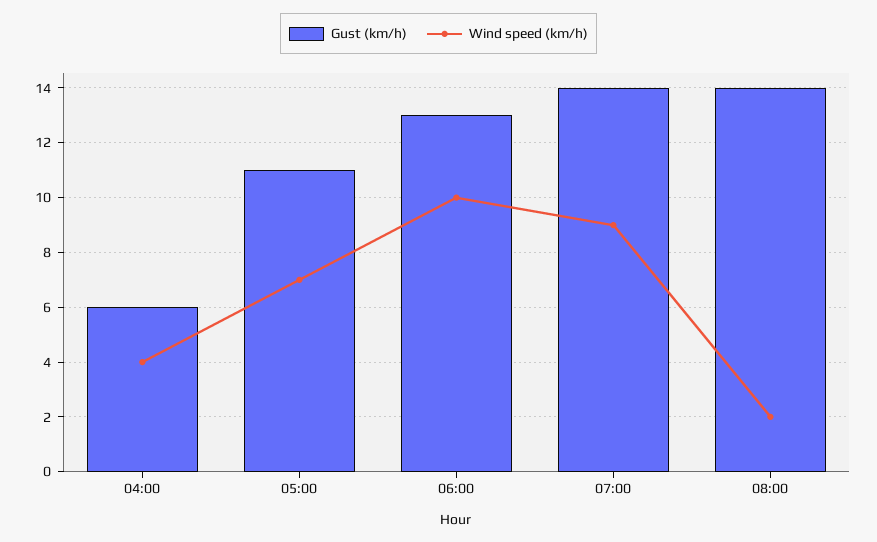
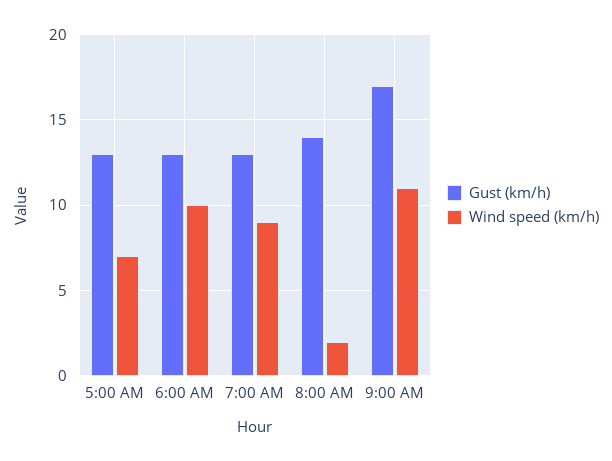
Gust (km/h), 04:00: 6 -> none
Wind speed (km/h), 04:00: 4 -> none
Gust (km/h), 05:00: 11 -> 13
Gust (km/h), 07:00: 14 -> 13
Gust (km/h), 9:00 AM: none -> 17
Wind speed (km/h), 9:00 AM: none -> 11

